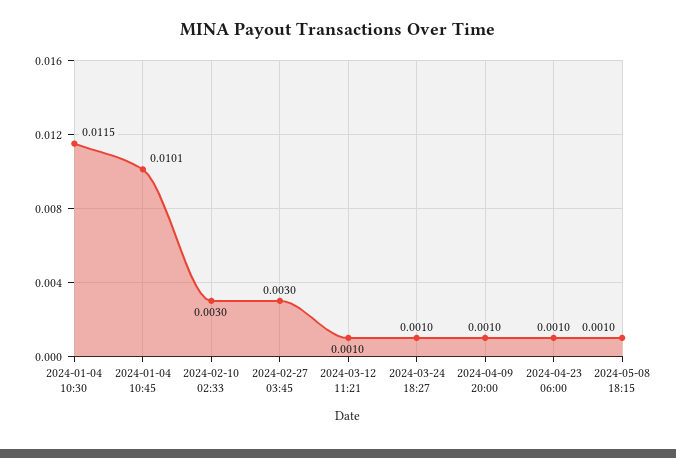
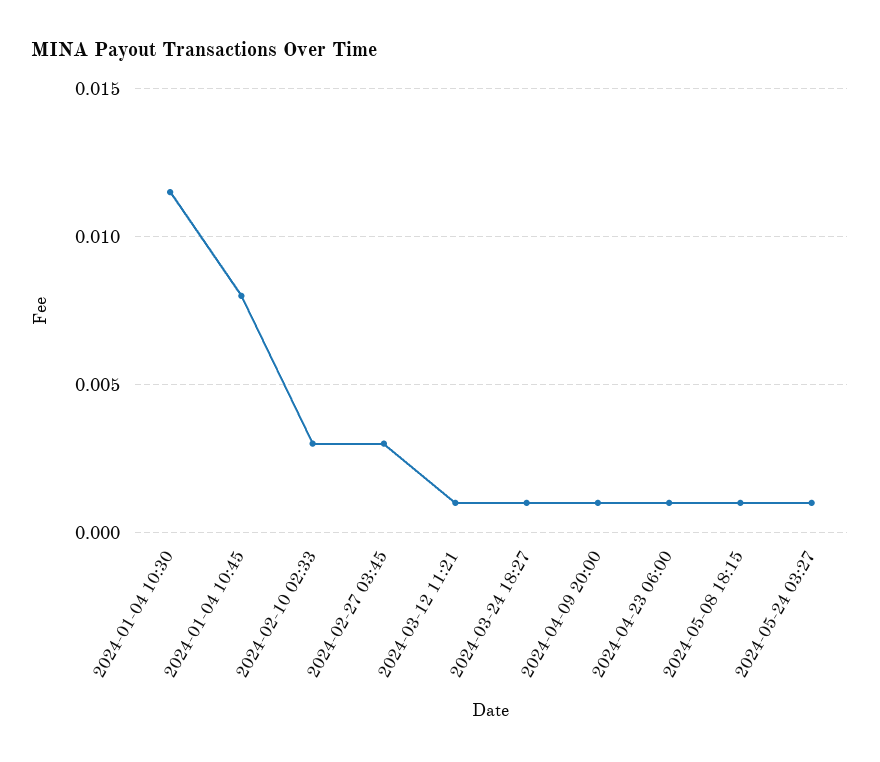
2024-01-04 10:45: 0.0101 -> 0.008
2024-05-24 03:27: none -> 0.001

